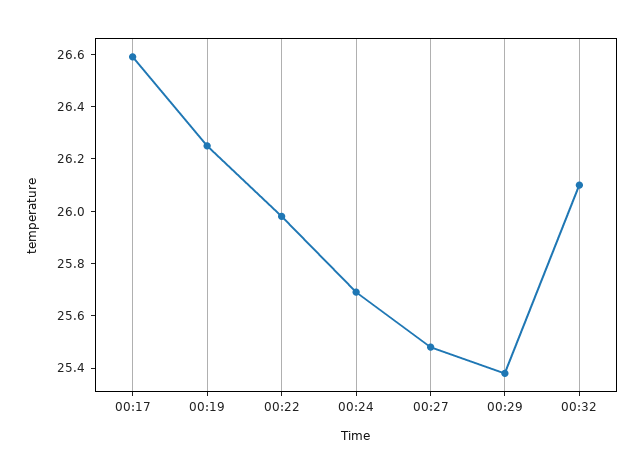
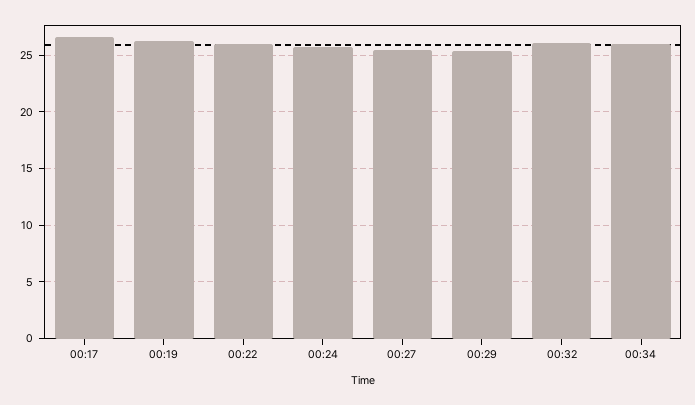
00:34: none -> 26

